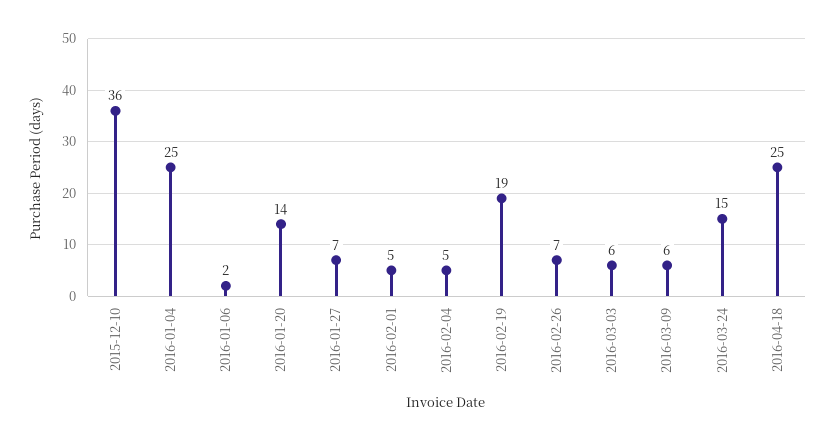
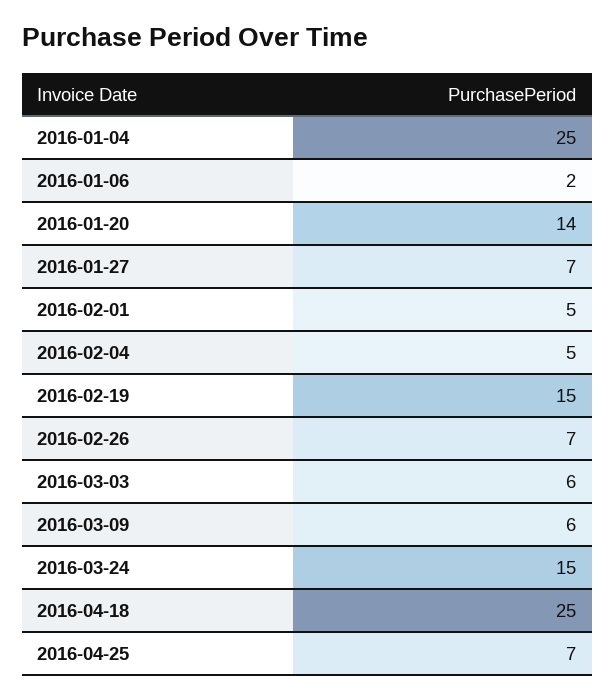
2015-12-10: 36 -> none
2016-02-19: 19 -> 15
2016-04-25: none -> 7

